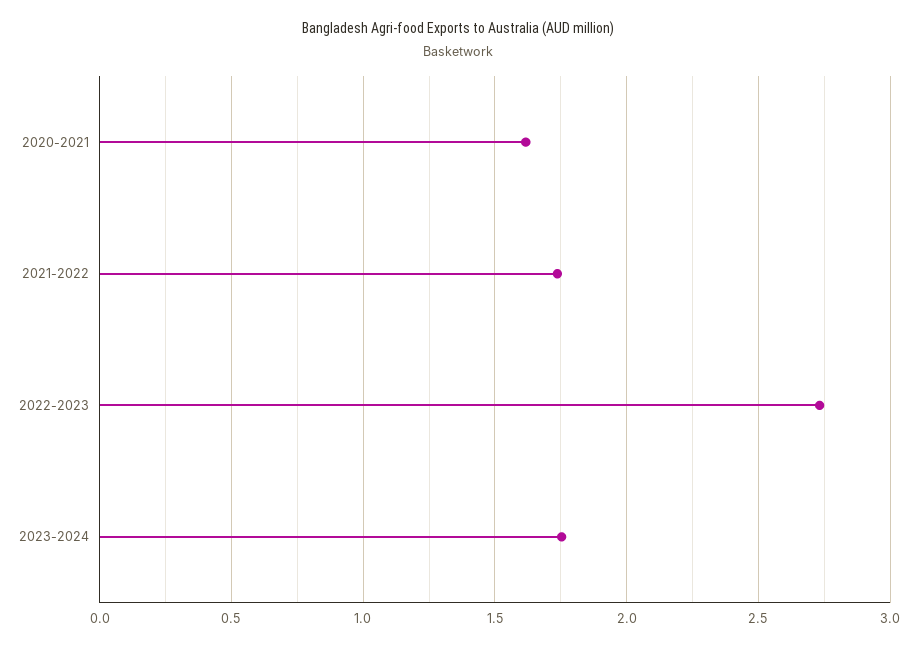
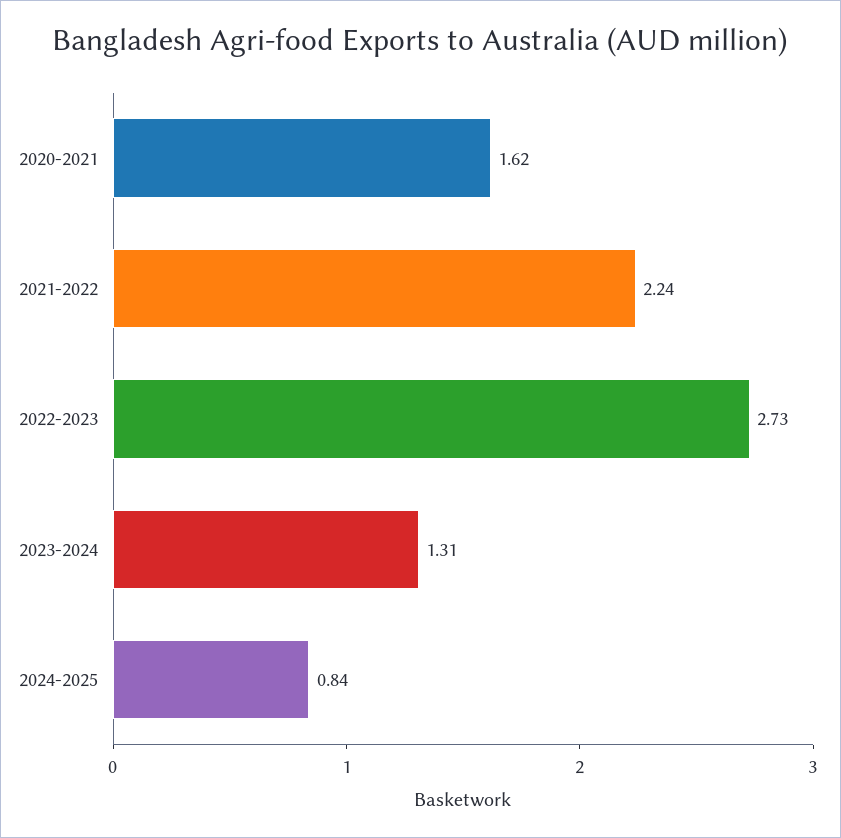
2021-2022: 1.75 -> 2.24
2023-2024: 1.75 -> 1.31
2024-2025: none -> 0.84

